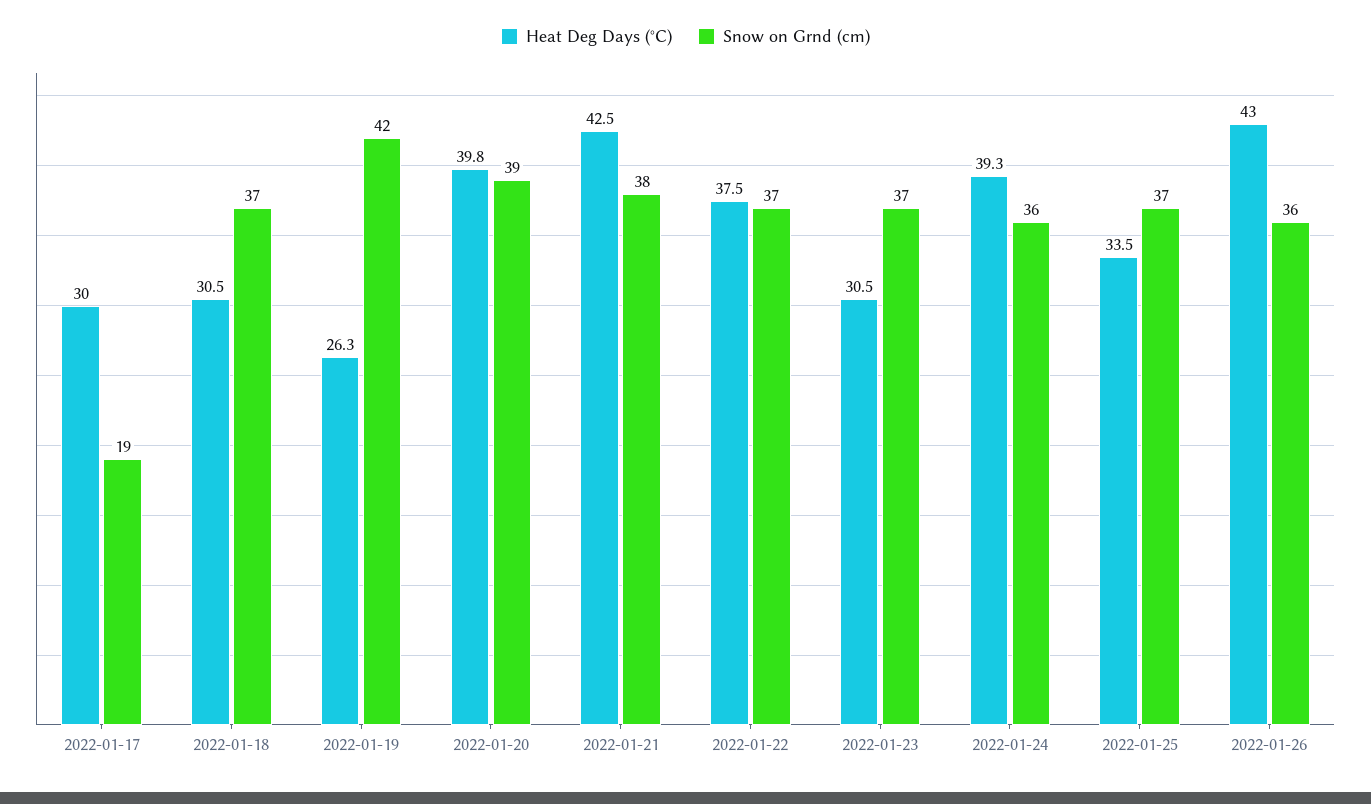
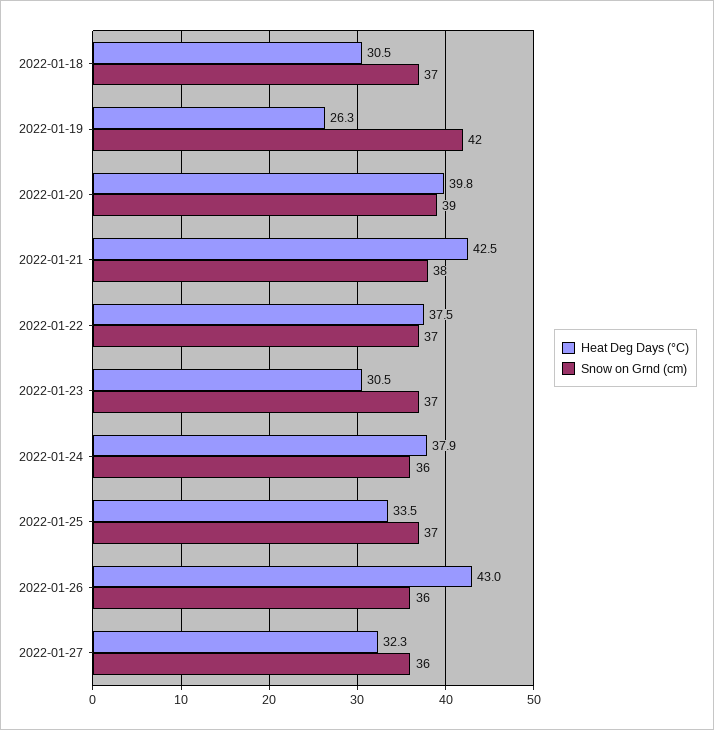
Heat Deg Days (°C), 2022-01-17: 30 -> none
Snow on Grnd (cm), 2022-01-17: 19 -> none
Heat Deg Days (°C), 2022-01-24: 39.3 -> 37.9
Heat Deg Days (°C), 2022-01-27: none -> 32.3
Snow on Grnd (cm), 2022-01-27: none -> 36

